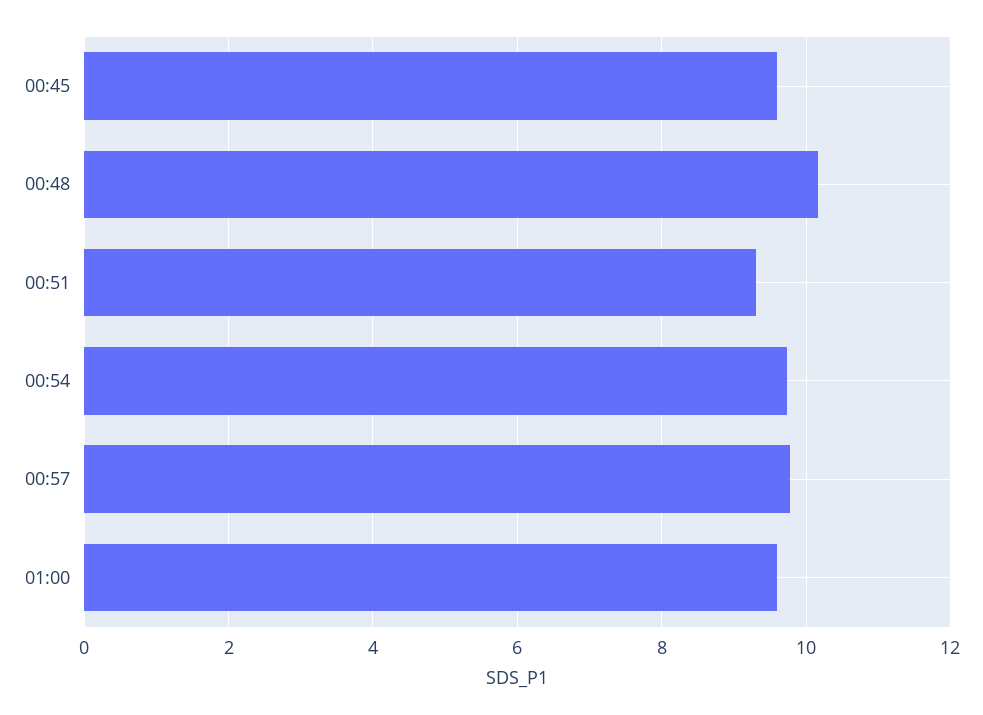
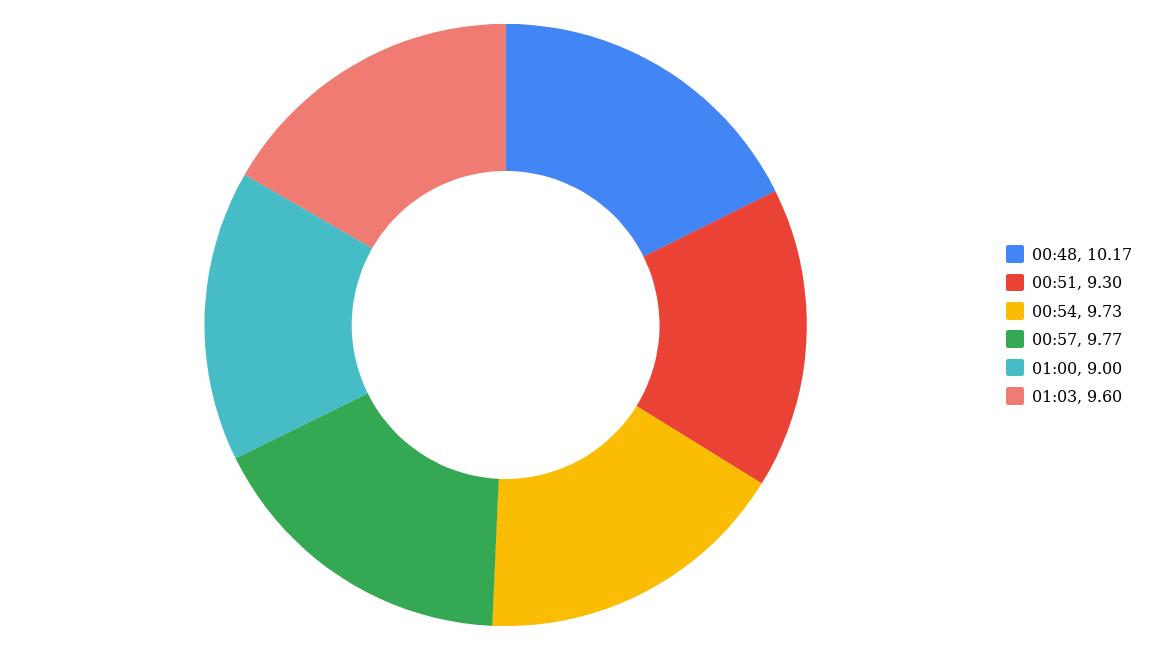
00:45: 9.6 -> none
01:00: 9.6 -> 9
01:03: none -> 9.6

